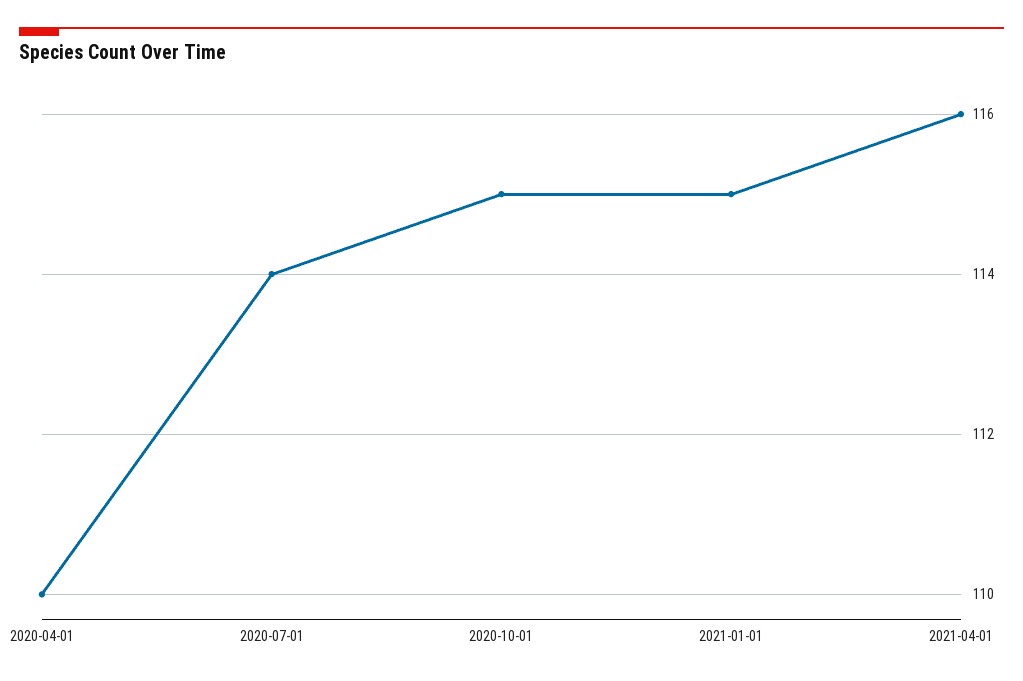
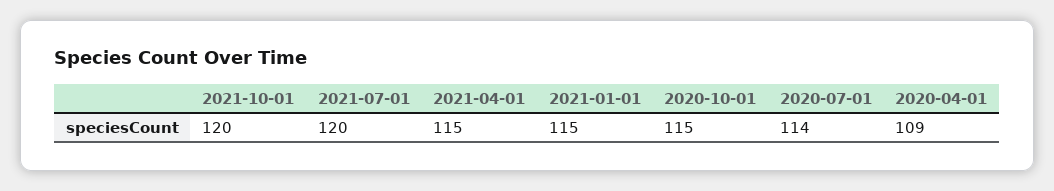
2020-04-01: 110 -> 109
2021-04-01: 116 -> 115
2021-10-01: none -> 120
2021-07-01: none -> 120

